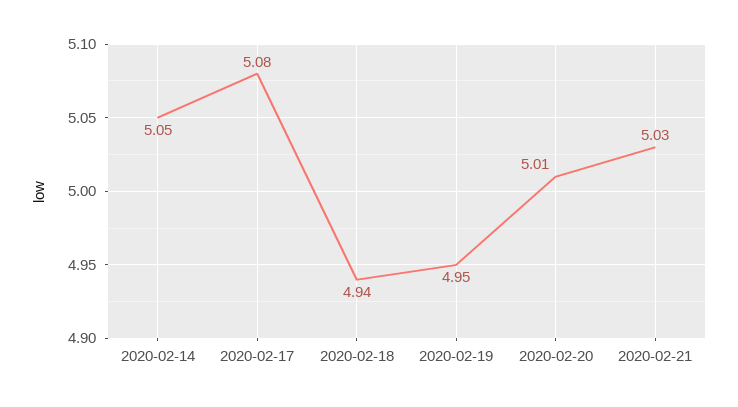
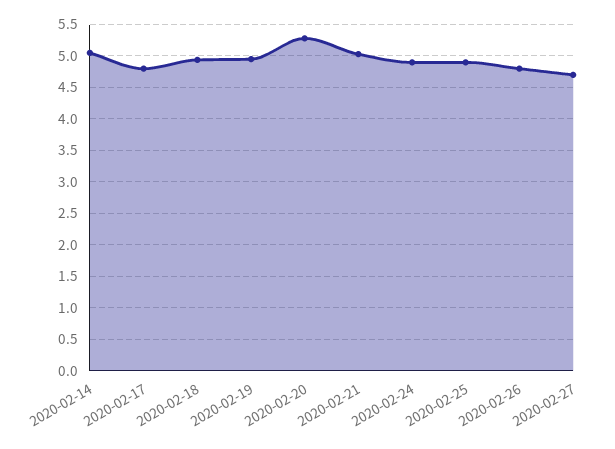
2020-02-17: 5.08 -> 4.8
2020-02-20: 5.01 -> 5.3
2020-02-24: none -> 4.9
2020-02-25: none -> 4.9
2020-02-26: none -> 4.8
2020-02-27: none -> 4.7

